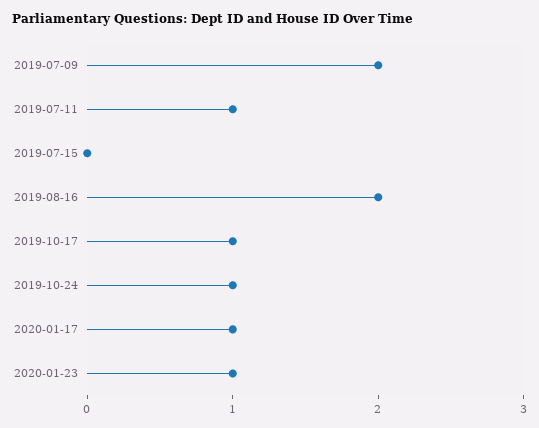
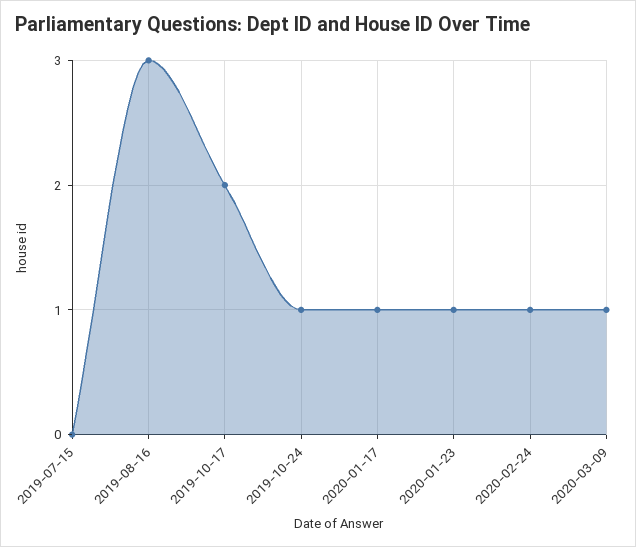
2019-07-09: 2 -> none
2019-07-11: 1 -> none
2019-08-16: 2 -> 3
2019-10-17: 1 -> 2
2020-02-24: none -> 1
2020-03-09: none -> 1

